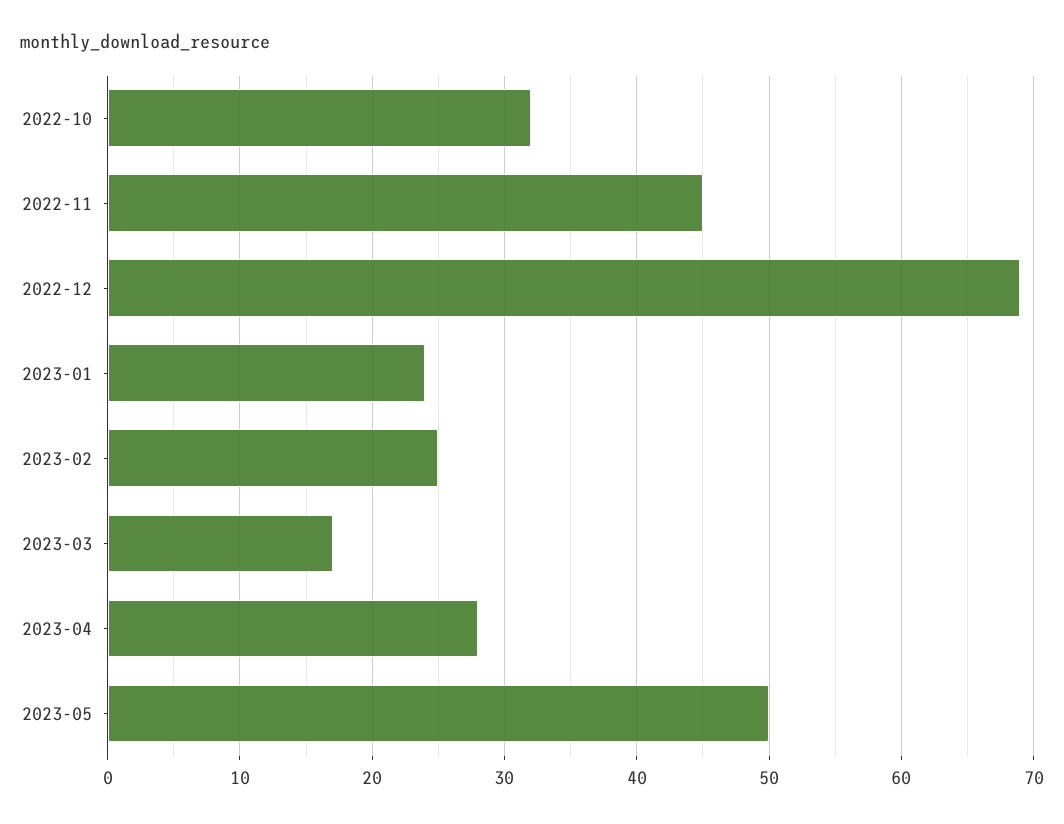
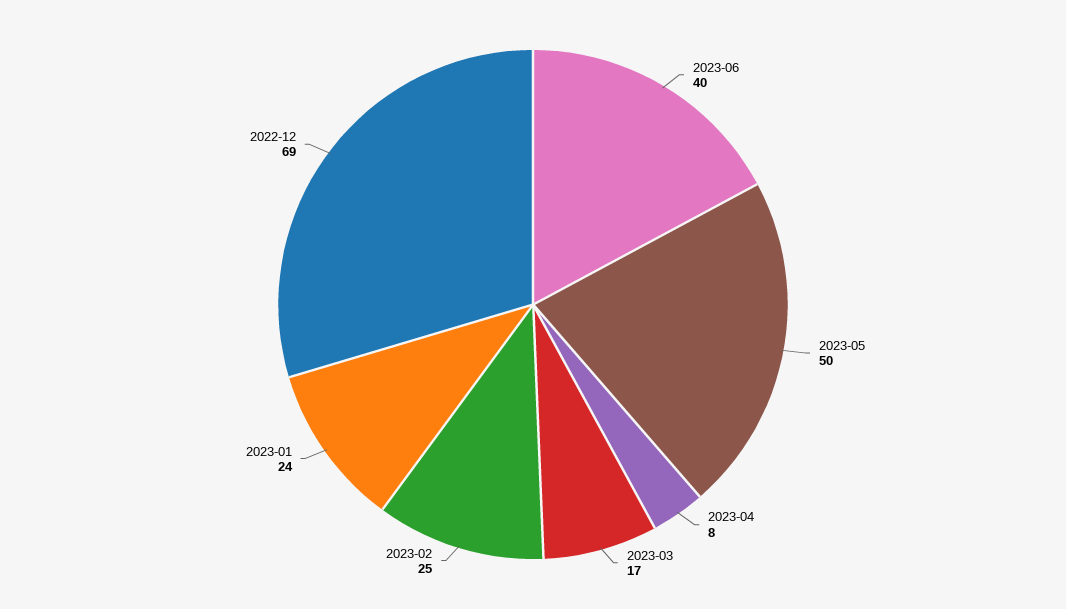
2022-10: 32 -> none
2022-11: 45 -> none
2023-04: 28 -> 8
2023-06: none -> 40

